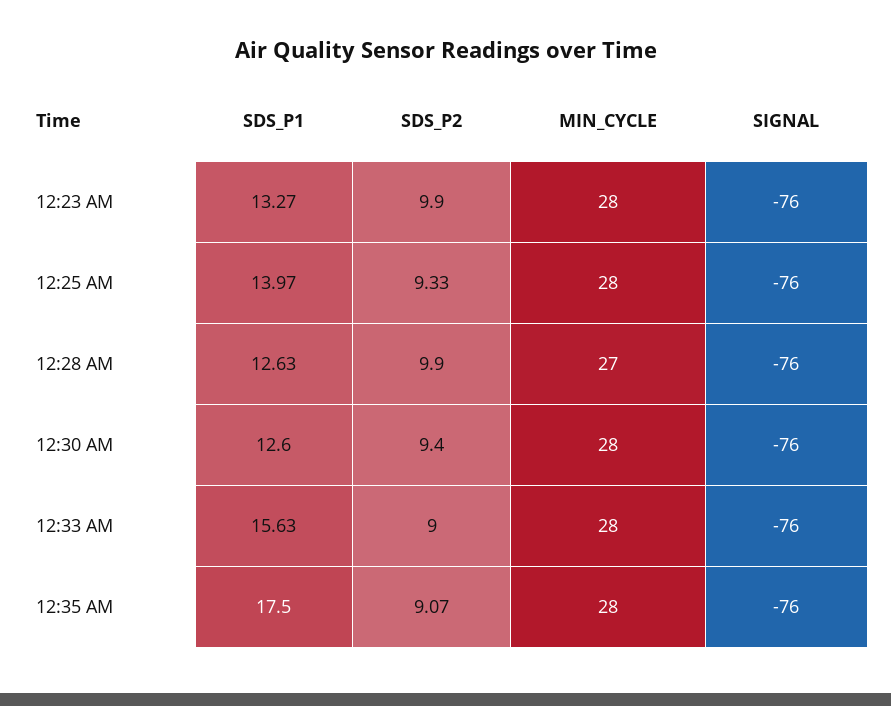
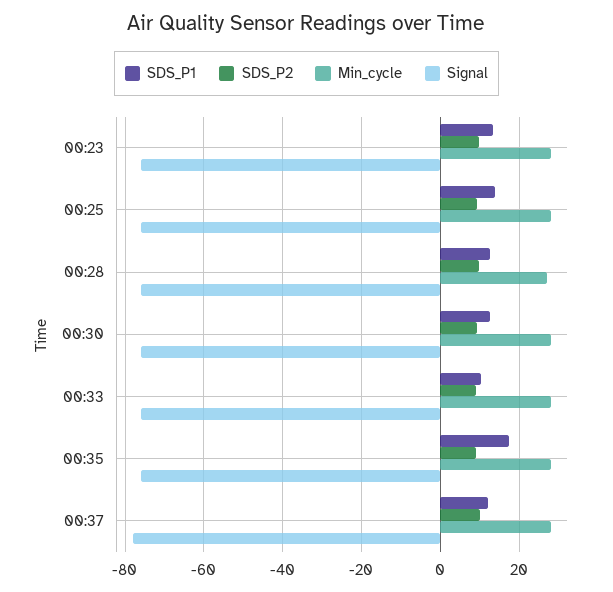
SDS_P1, 12:33 AM: 15.63 -> 10
SDS_P1, 00:37: none -> 12
SDS_P2, 00:37: none -> 10
MIN_CYCLE, 00:37: none -> 28
SIGNAL, 00:37: none -> -78

